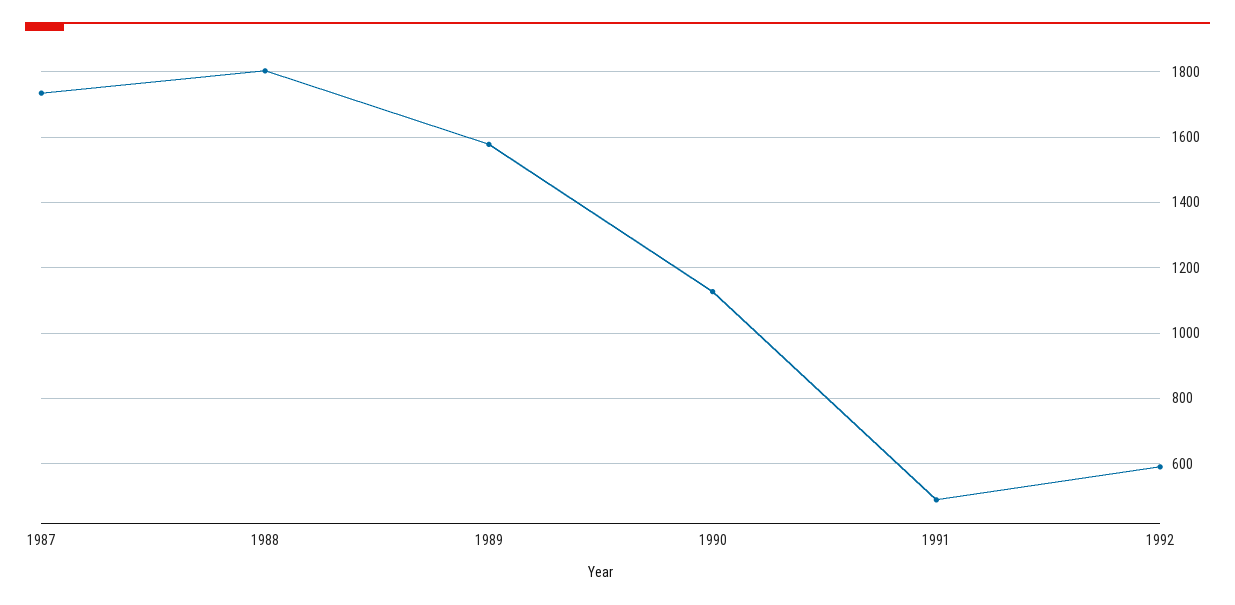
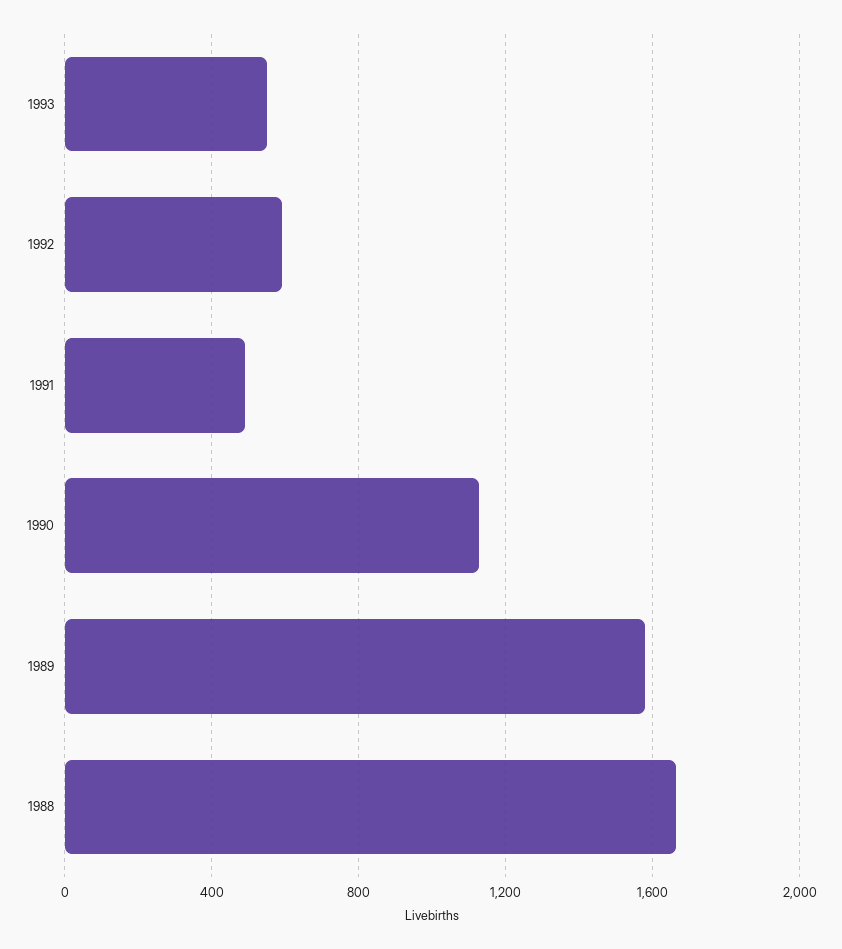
1987: 1740 -> none
1988: 1800 -> 1650
1993: none -> 550

